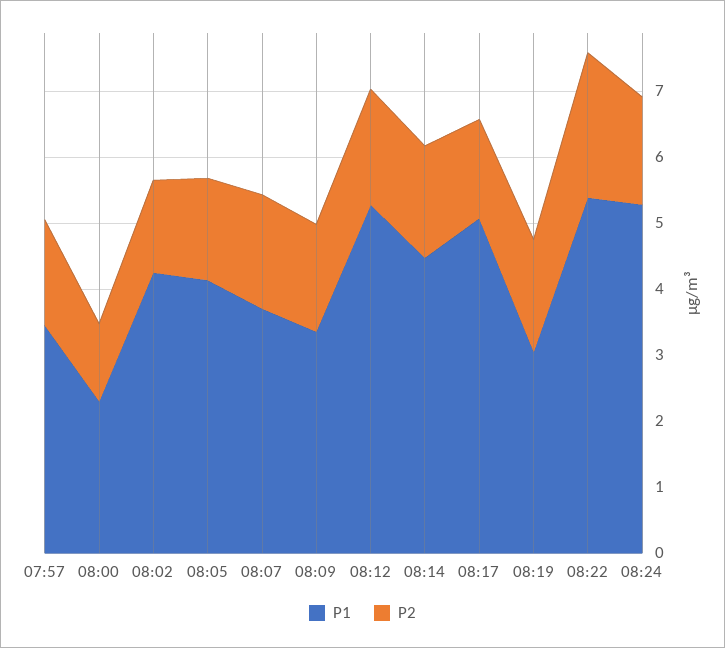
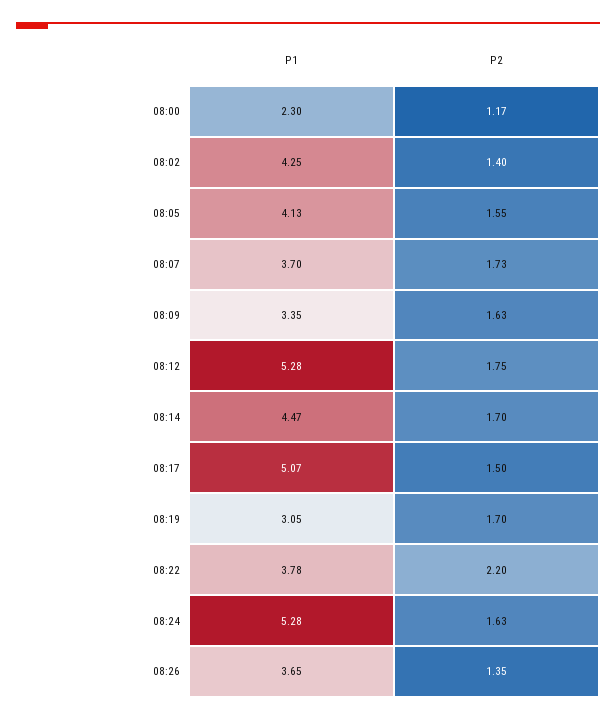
P1, 07:57: 3.4 -> none
P2, 07:57: 1.6 -> none
P1, 08:22: 5.4 -> 3.78
P1, 08:26: none -> 3.65
P2, 08:26: none -> 1.35

